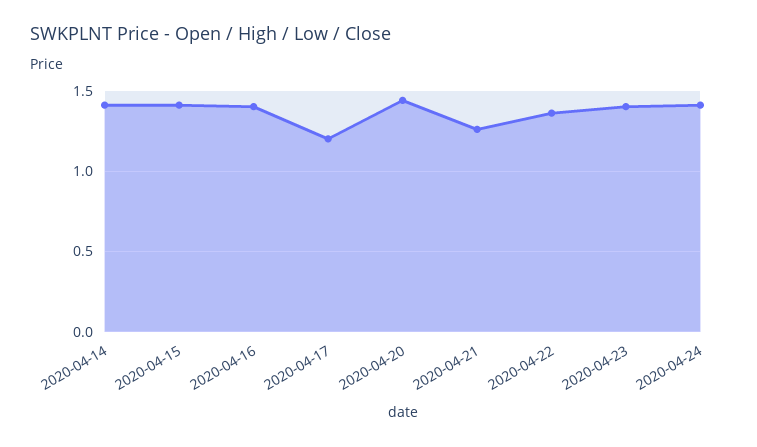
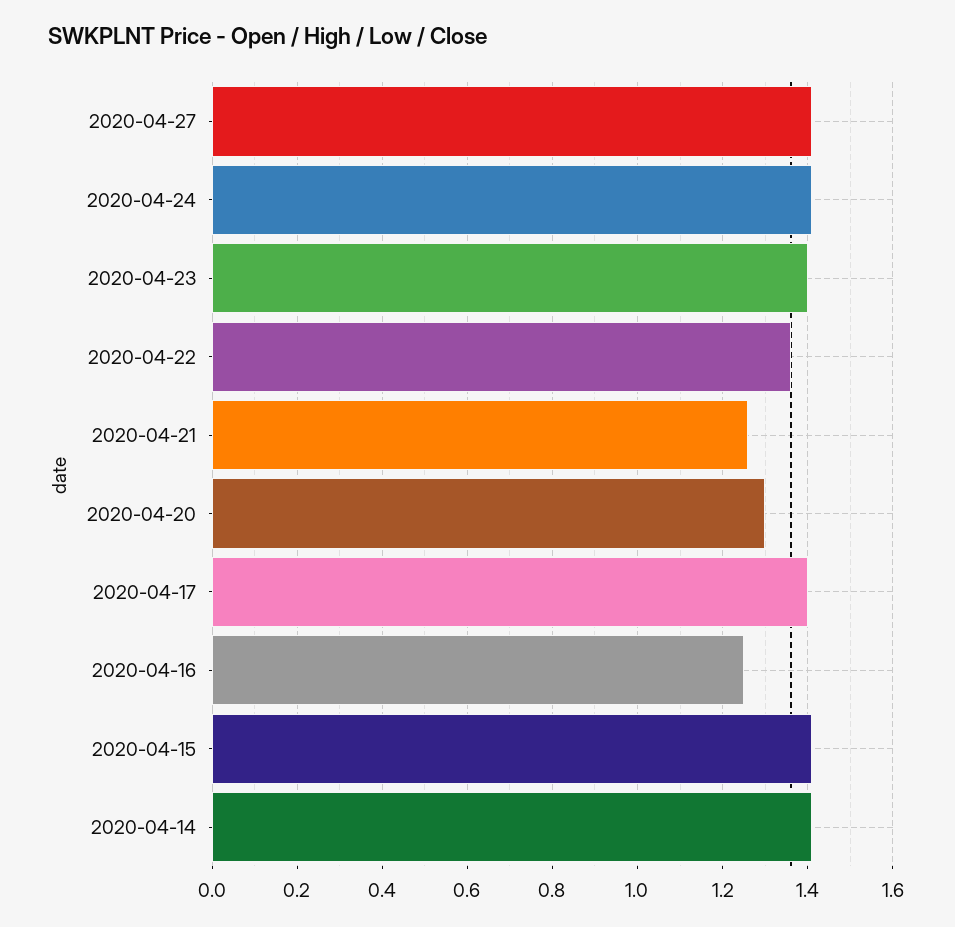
2020-04-16: 1.4 -> 1.25
2020-04-17: 1.2 -> 1.4
2020-04-20: 1.45 -> 1.3
2020-04-27: none -> 1.4

